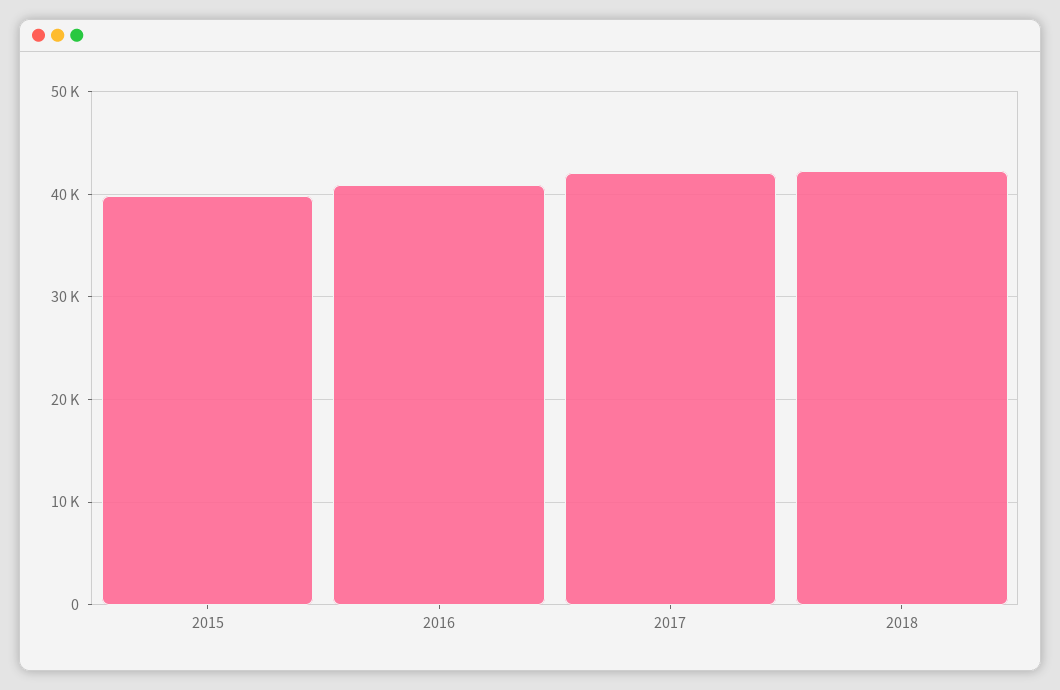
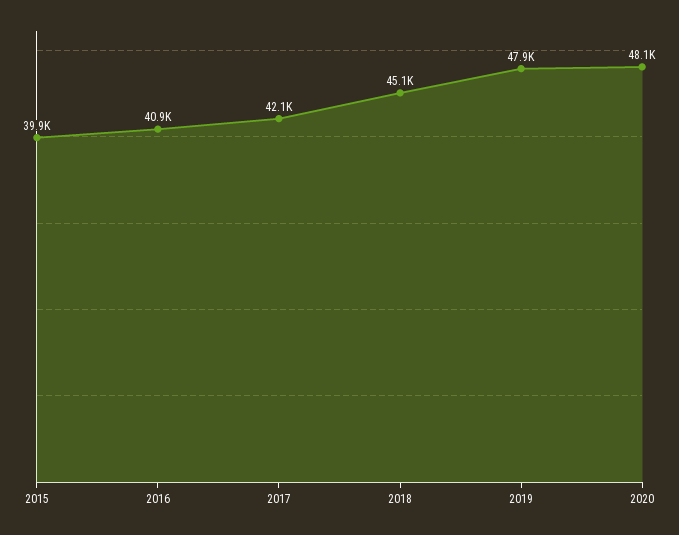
2018: 42000 -> 45100
2019: none -> 47900
2020: none -> 48100

